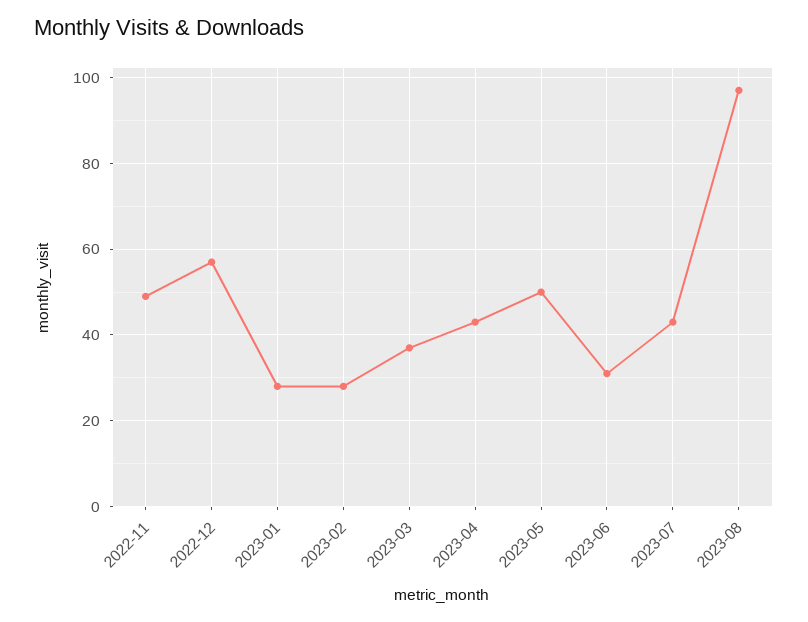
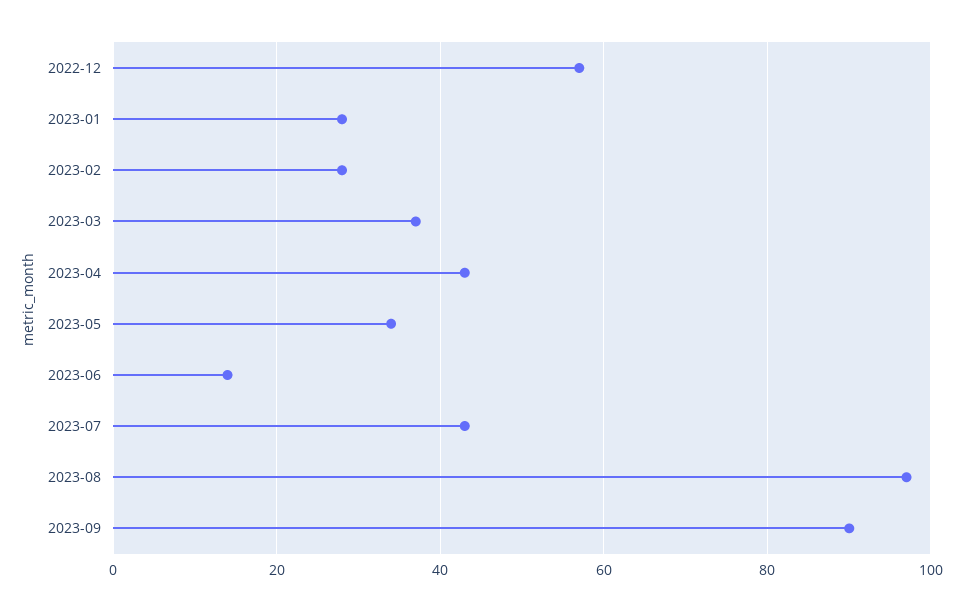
2022-11: 50 -> none
2023-05: 50 -> 35
2023-06: 30 -> 15
2023-09: none -> 90

